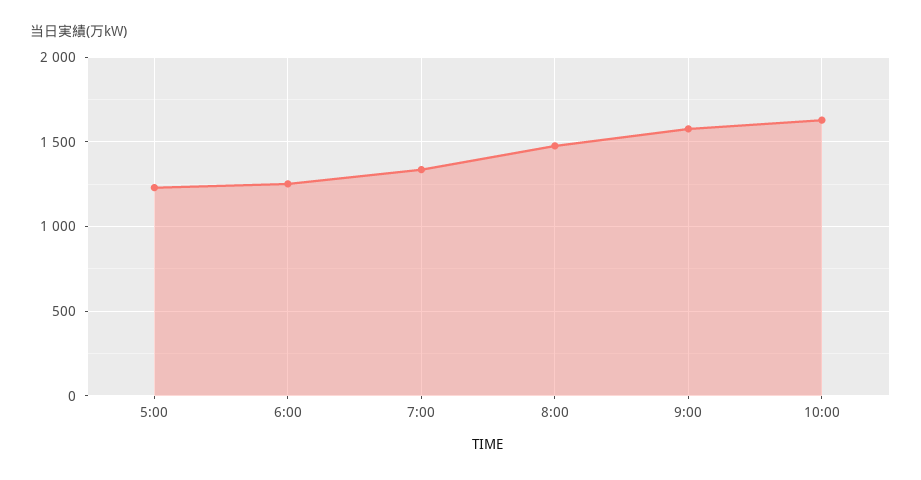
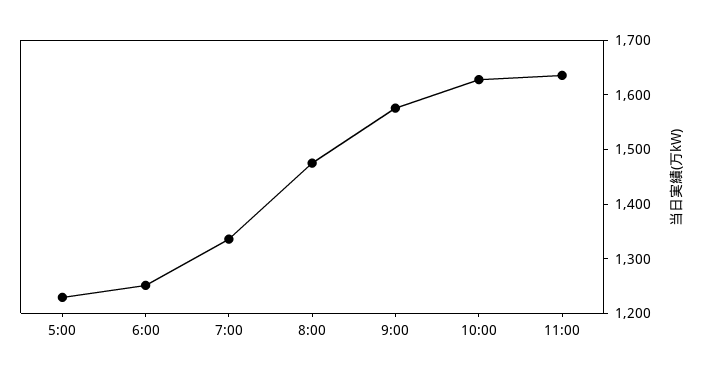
11:00: none -> 1640

